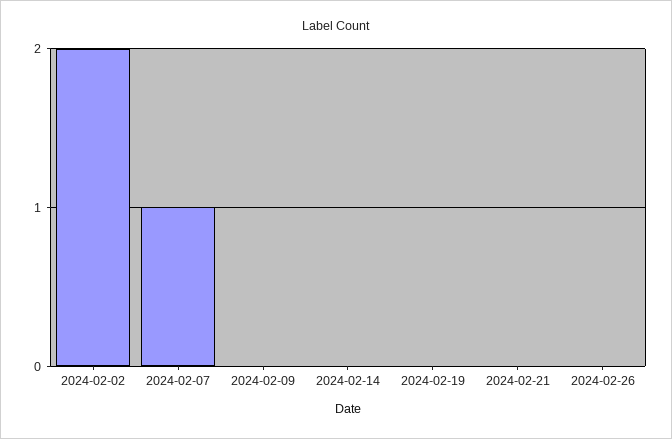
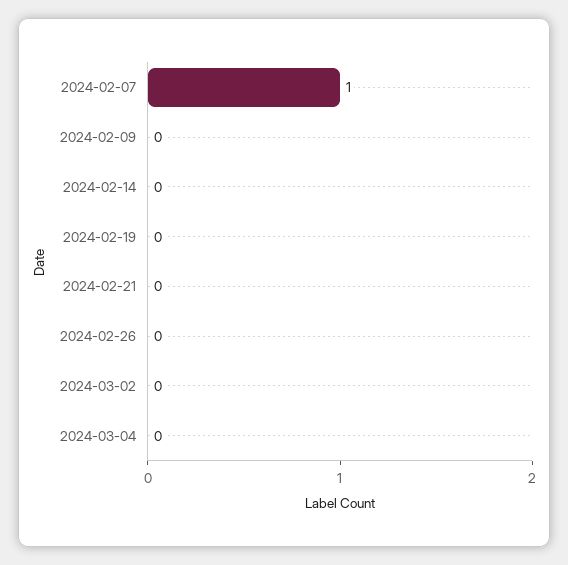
2024-02-02: 2 -> none
2024-03-02: none -> 0
2024-03-04: none -> 0

